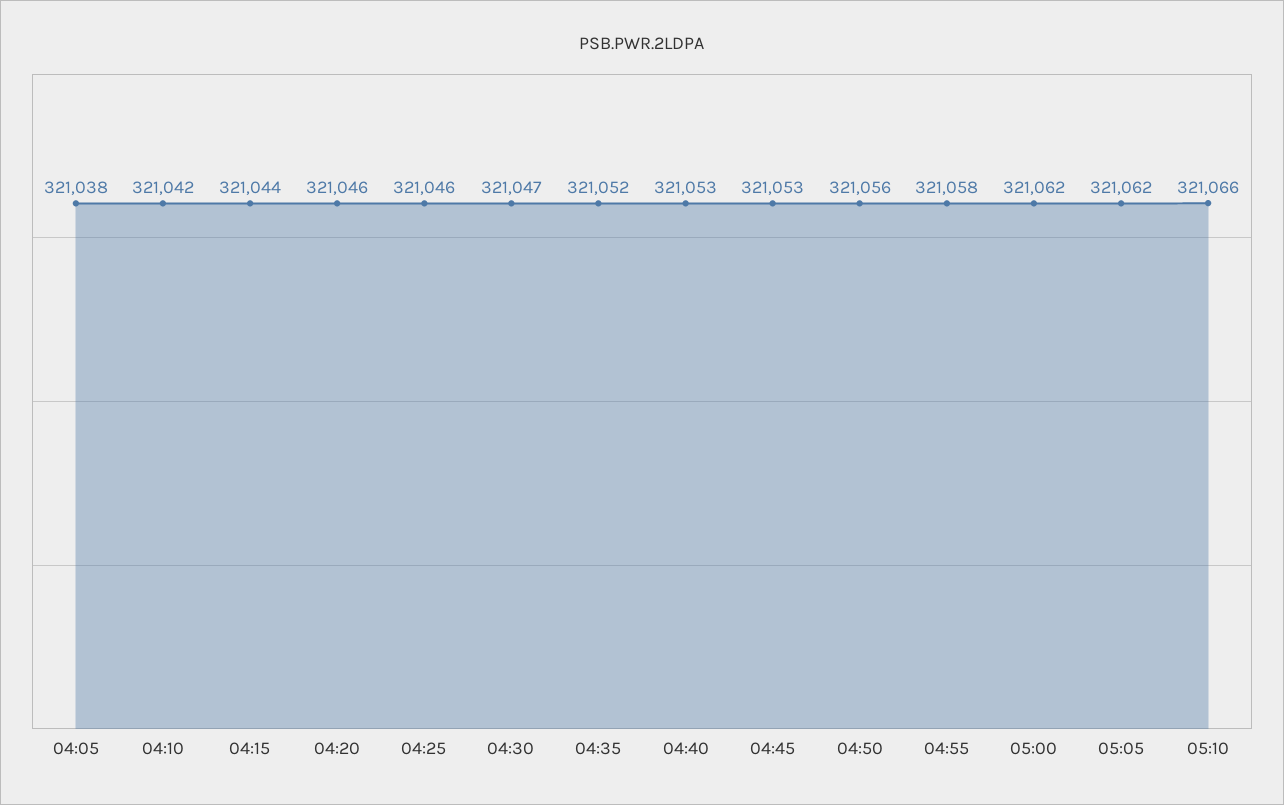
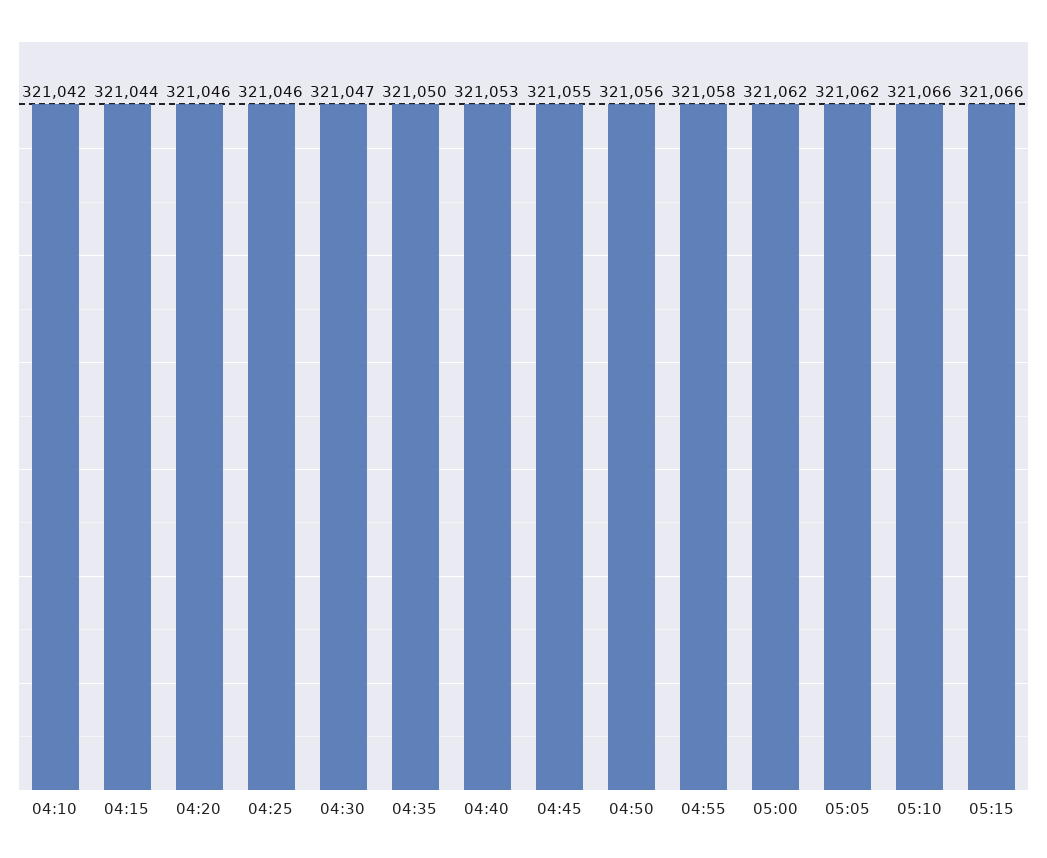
04:05: 321038 -> none
04:35: 321052 -> 321050
04:45: 321053 -> 321055
05:15: none -> 321066

